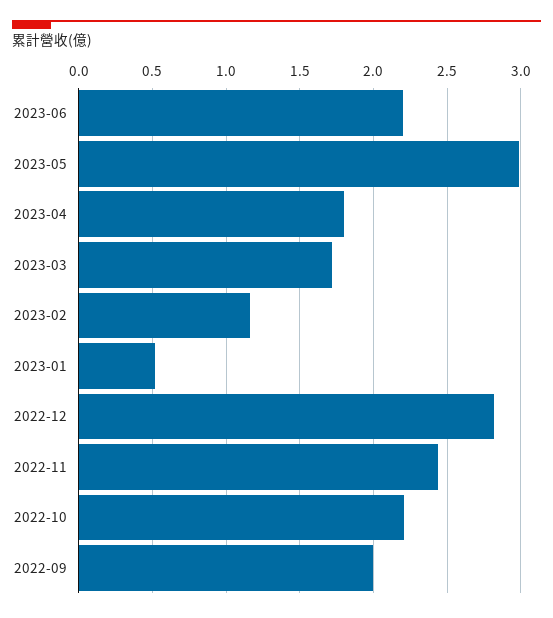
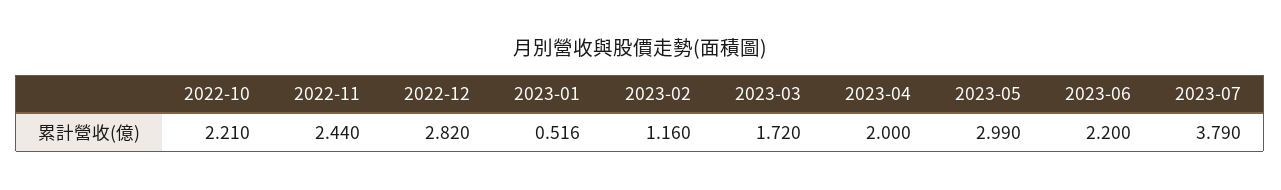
2023-04: 1.8 -> 2
2022-09: 2 -> none
2023-07: none -> 3.79

